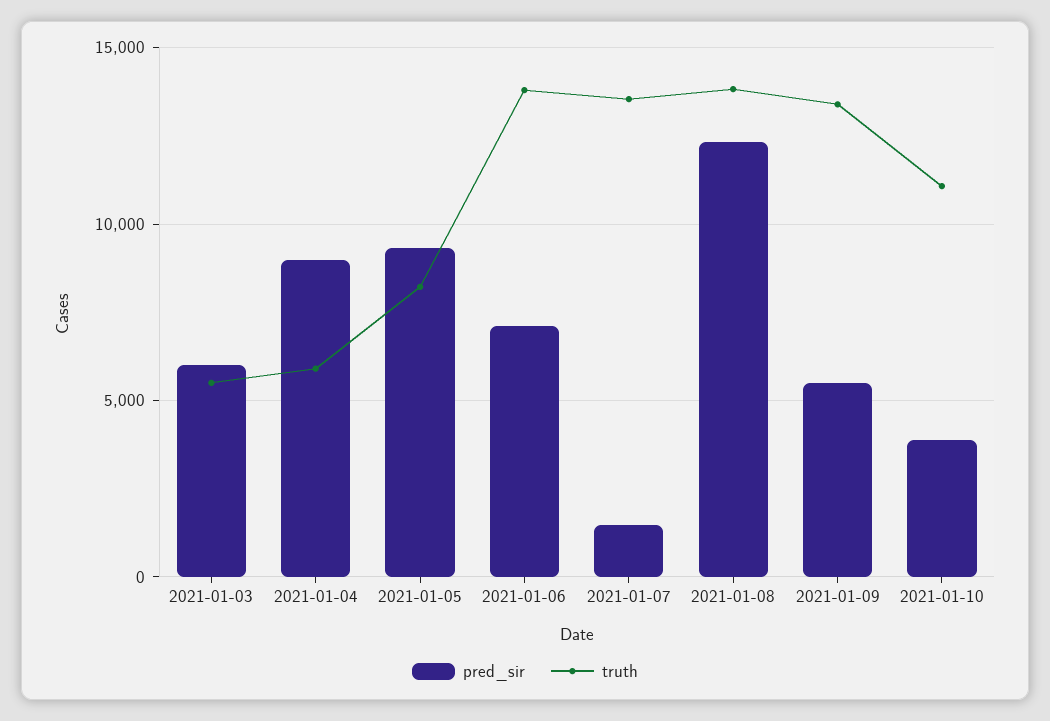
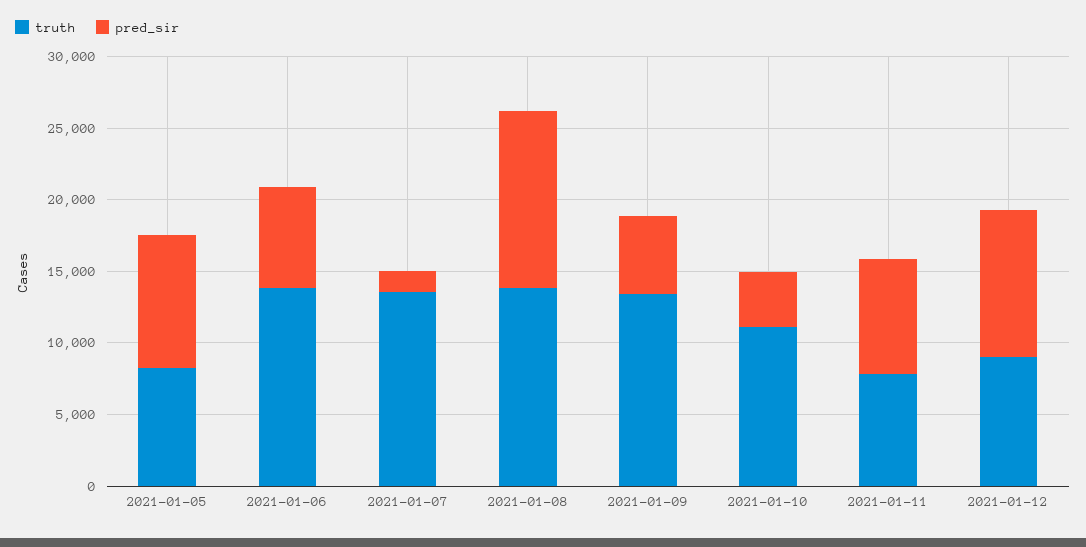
pred_sir, 2021-01-03: 6000 -> none
truth, 2021-01-03: 5500 -> none
pred_sir, 2021-01-04: 9000 -> none
truth, 2021-01-04: 6000 -> none
truth, 2021-01-11: none -> 8000
pred_sir, 2021-01-11: none -> 8000
truth, 2021-01-12: none -> 9000
pred_sir, 2021-01-12: none -> 10000

